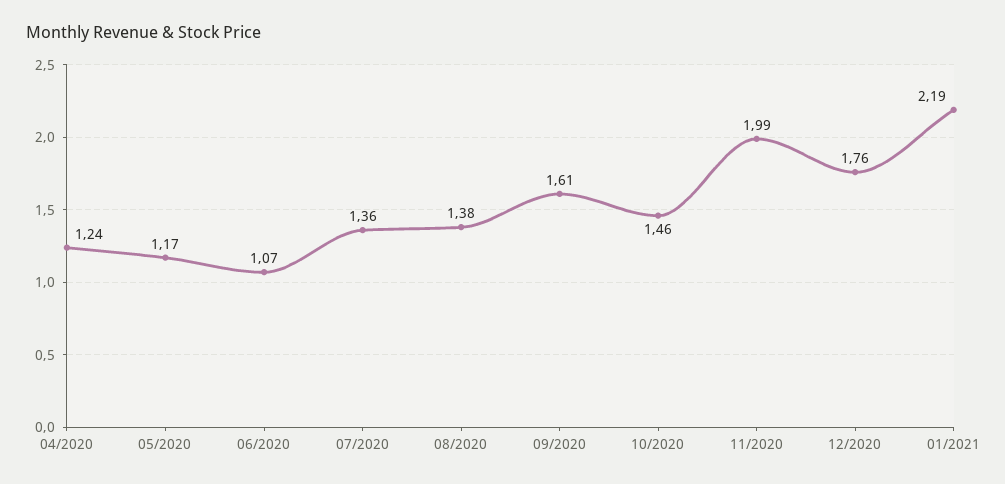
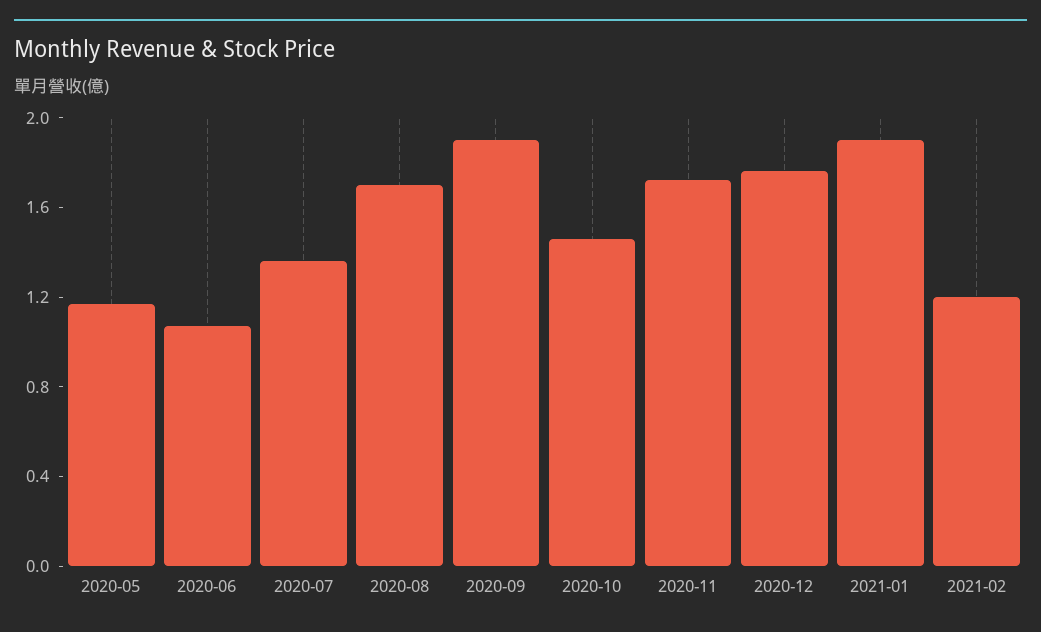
04/2020: 1.24 -> none
08/2020: 1.38 -> 1.7
09/2020: 1.61 -> 1.9
11/2020: 1.99 -> 1.7
01/2021: 2.19 -> 1.9
2021-02: none -> 1.2

